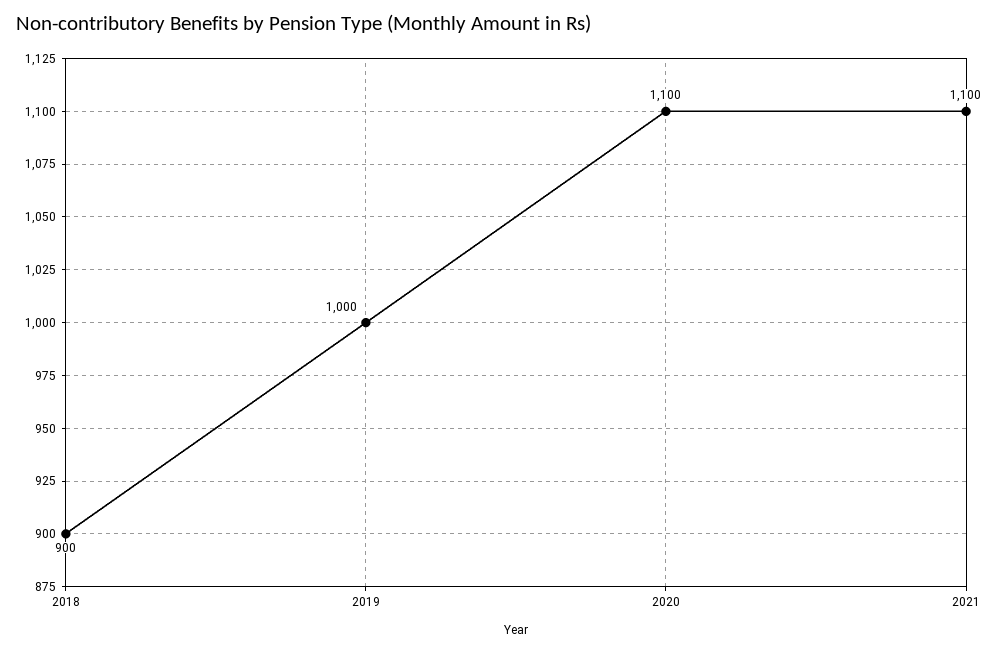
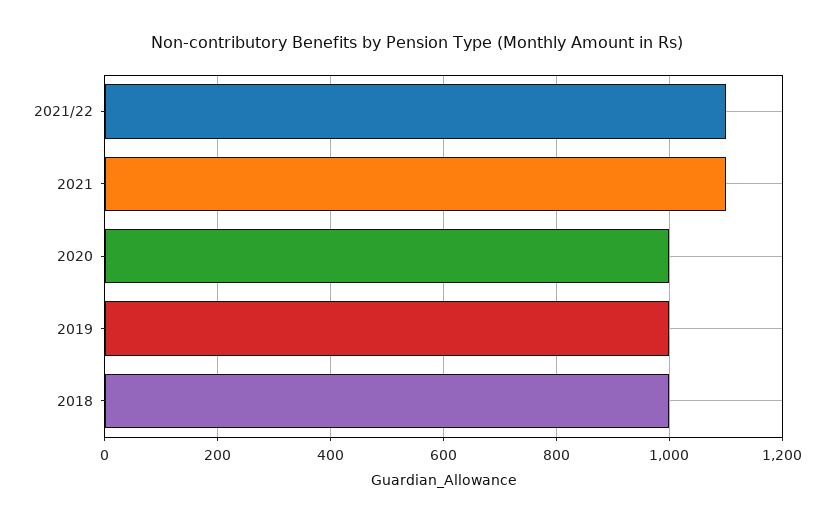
2018: 900 -> 1000
2020: 1100 -> 1000
2021/22: none -> 1100

